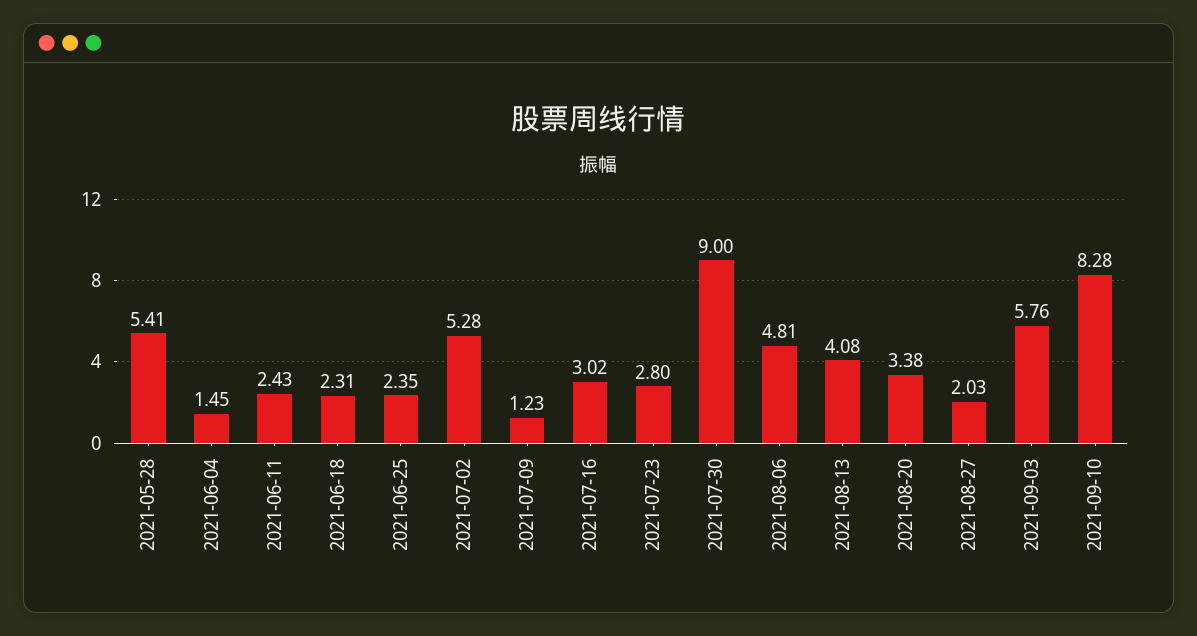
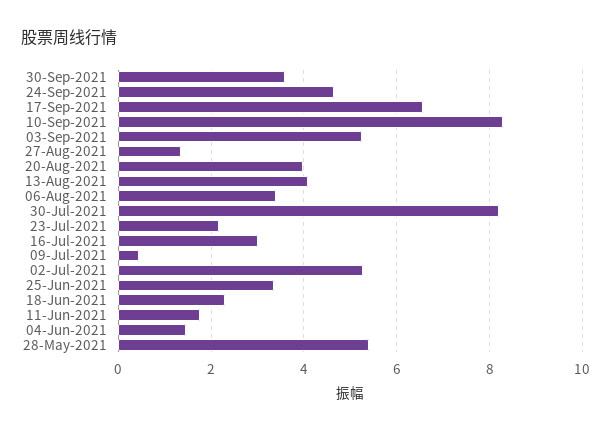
2021-06-11: 2.43 -> 1.8
2021-06-25: 2.35 -> 3.4
2021-07-09: 1.23 -> 0.4
2021-07-23: 2.8 -> 2.2
2021-07-30: 9 -> 8.2
2021-08-06: 4.81 -> 3.4
2021-08-20: 3.38 -> 4
2021-08-27: 2.03 -> 1.4
2021-09-03: 5.76 -> 5.2
30-Sep-2021: none -> 3.6
24-Sep-2021: none -> 4.6
17-Sep-2021: none -> 6.6

